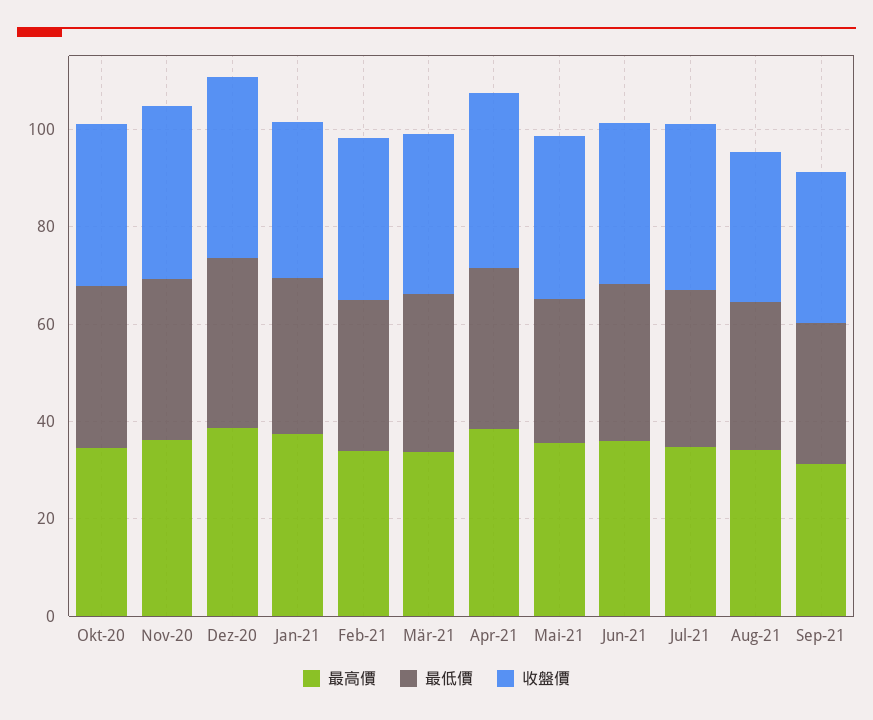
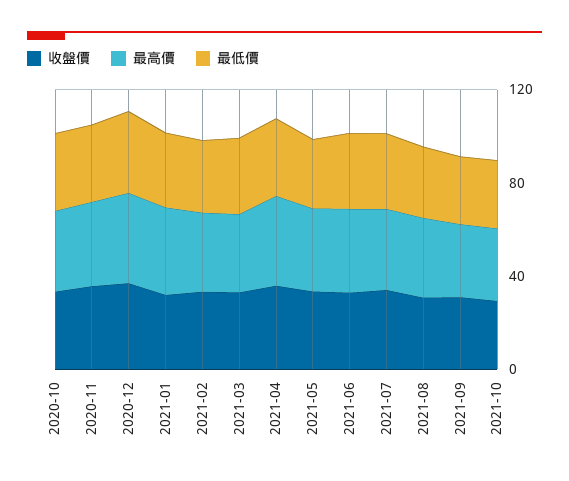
收盤價, 2021-10: none -> 30
最高價, 2021-10: none -> 30
最低價, 2021-10: none -> 30

